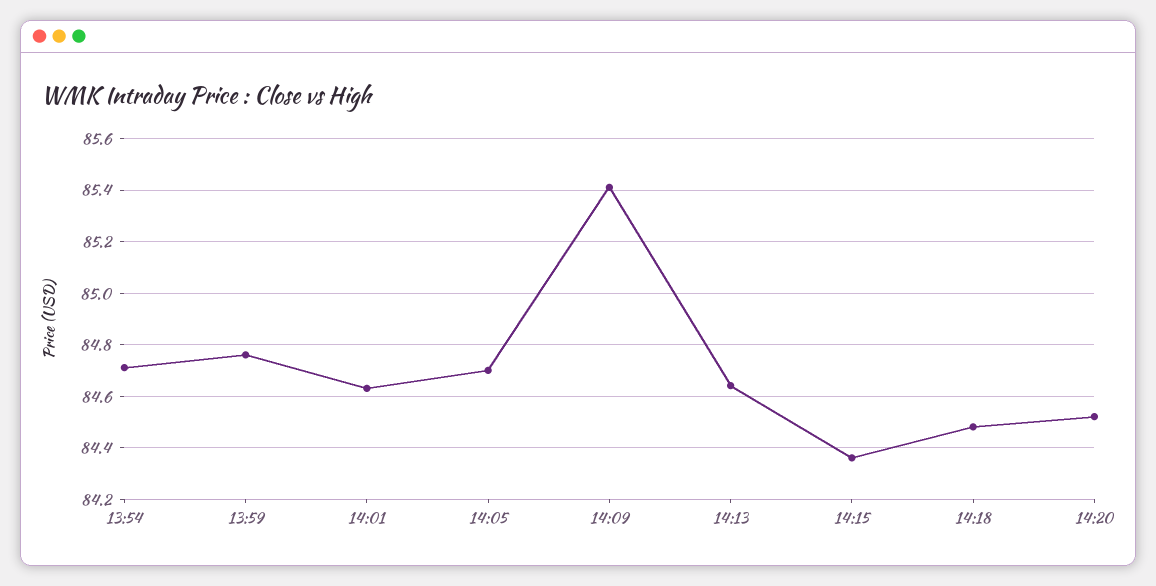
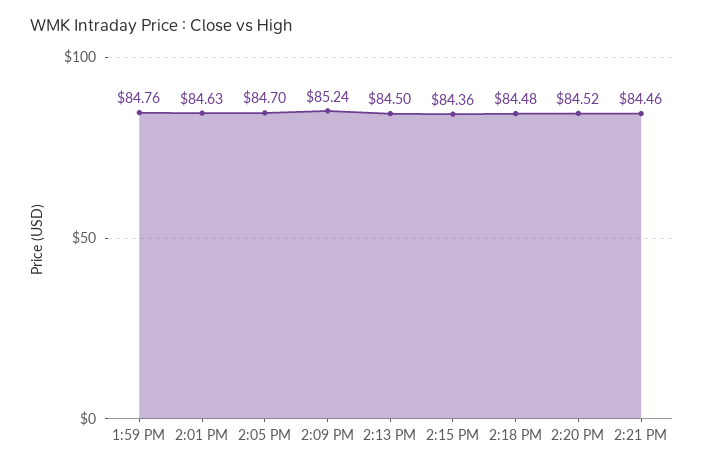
13:54: 84.7 -> none
14:09: 85.4 -> 85.24
14:13: 84.65 -> 84.5
2:21 PM: none -> 84.46

